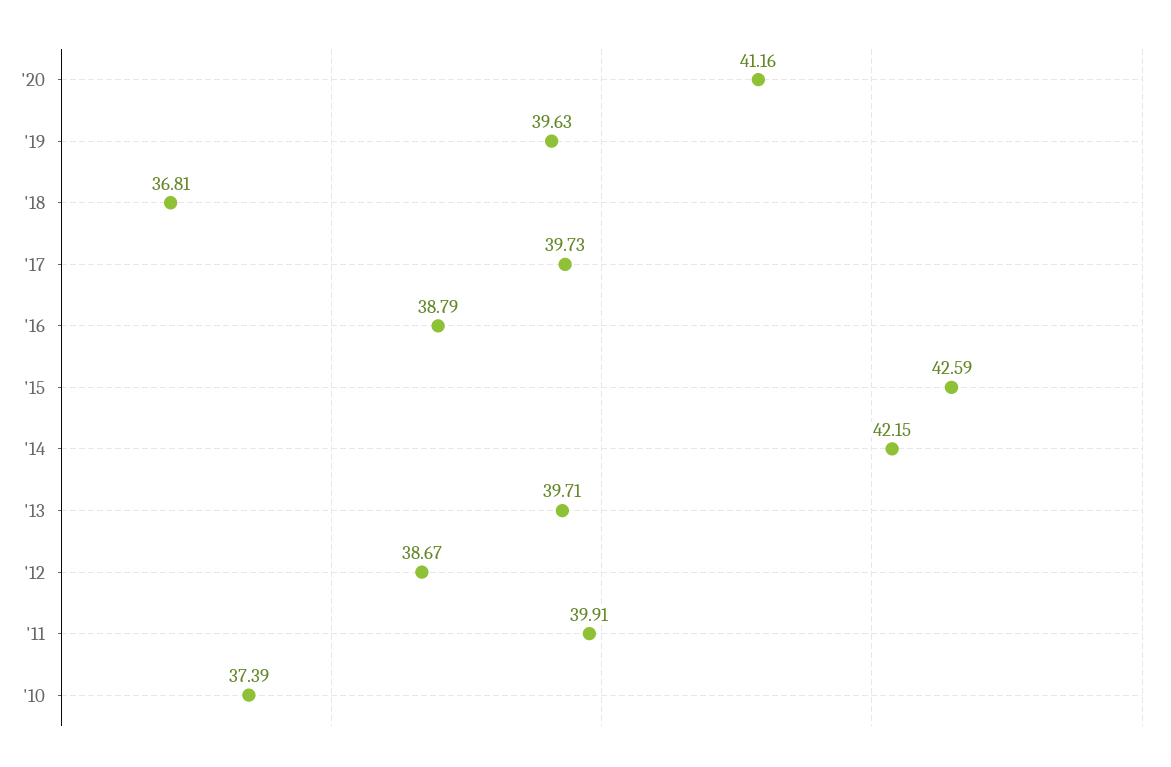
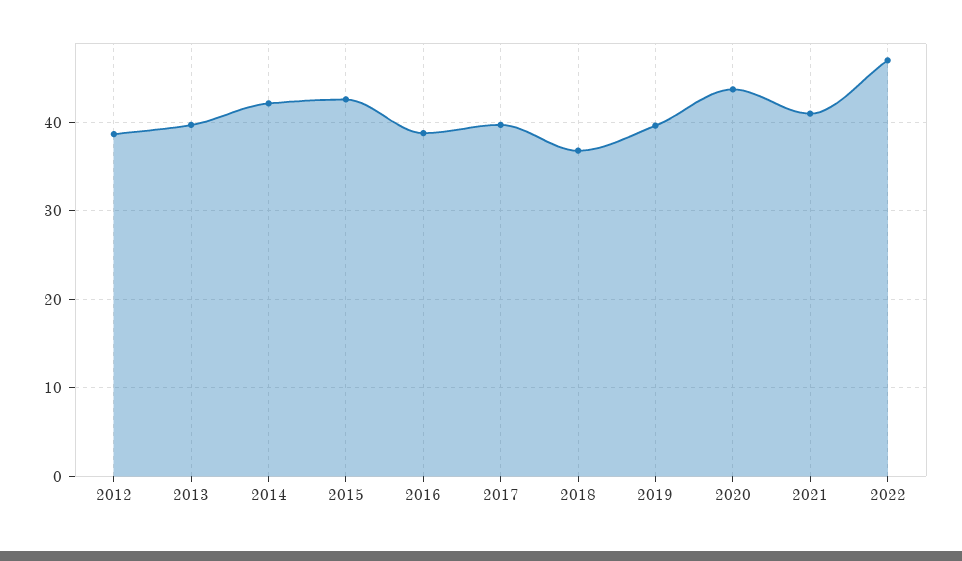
'20: 41.16 -> 44
'11: 39.91 -> none
'10: 37.39 -> none
2021: none -> 41
2022: none -> 47

